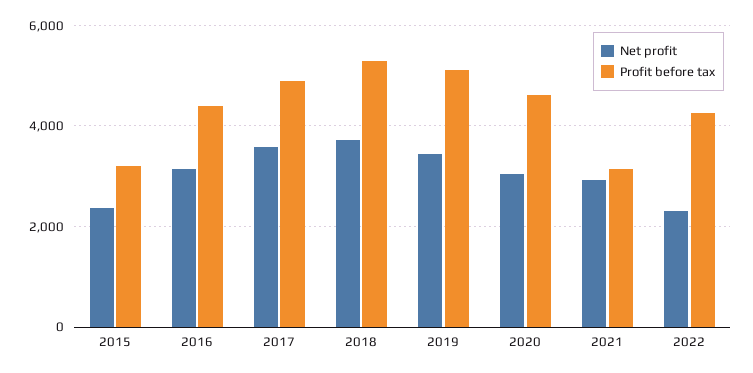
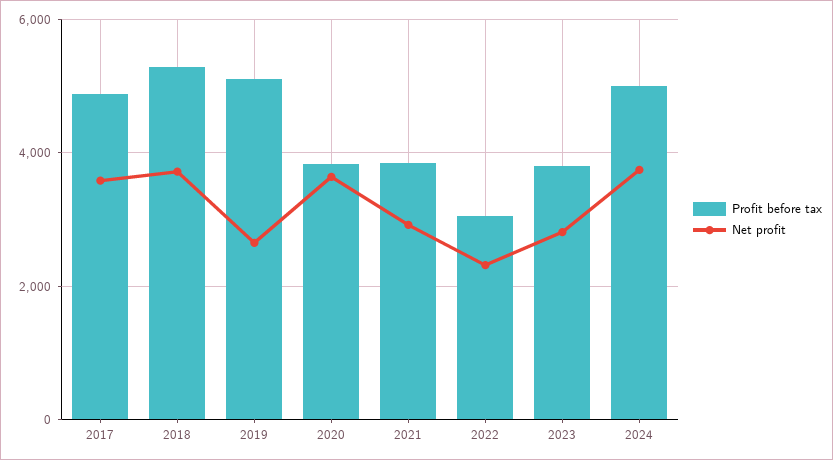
Net profit, 2015: 2400 -> none
Profit before tax, 2015: 3200 -> none
Net profit, 2016: 3200 -> none
Profit before tax, 2016: 4400 -> none
Net profit, 2019: 3400 -> 2600
Net profit, 2020: 3000 -> 3600
Profit before tax, 2020: 4600 -> 3800
Profit before tax, 2021: 3200 -> 3800
Profit before tax, 2022: 4200 -> 3000
Profit before tax, 2023: none -> 3800
Net profit, 2023: none -> 2800
Profit before tax, 2024: none -> 5000
Net profit, 2024: none -> 3800

